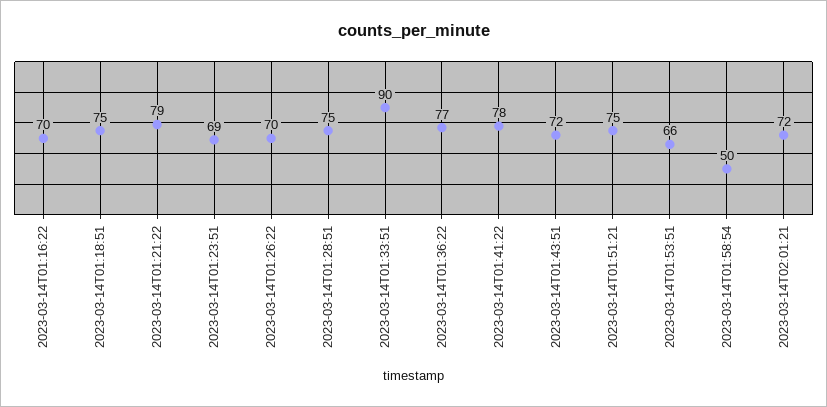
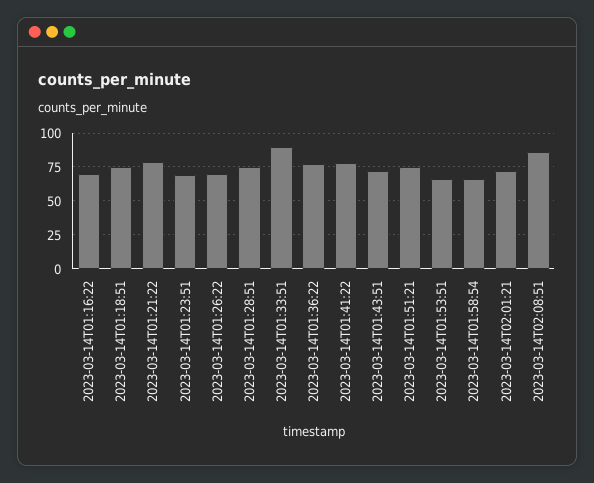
2023-03-14T01:58:54: 50 -> 65
2023-03-14T02:08:51: none -> 85

